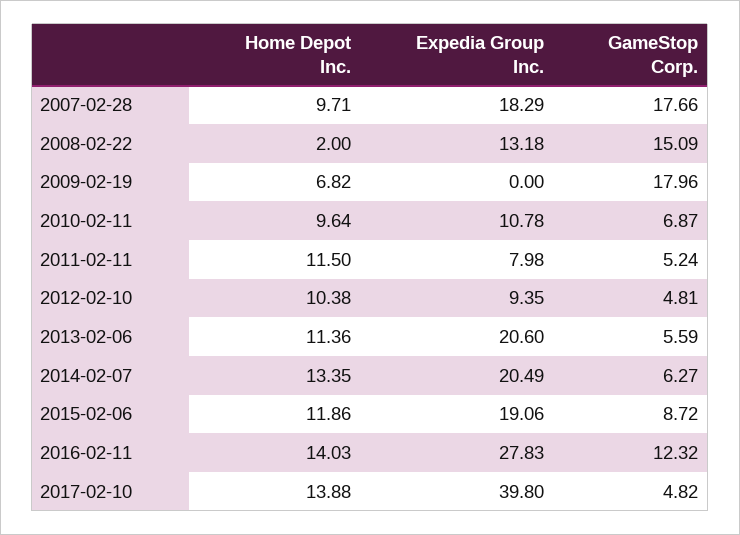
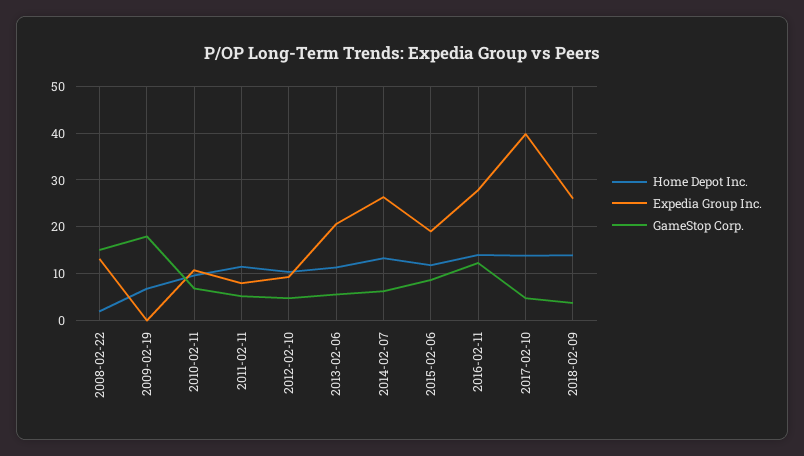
Home Depot Inc., 2007-02-28: 9.71 -> none
Expedia Group Inc., 2007-02-28: 18.29 -> none
GameStop Corp., 2007-02-28: 17.66 -> none
Expedia Group Inc., 2014-02-07: 20.49 -> 26
Home Depot Inc., 2018-02-09: none -> 14
Expedia Group Inc., 2018-02-09: none -> 26
GameStop Corp., 2018-02-09: none -> 4

